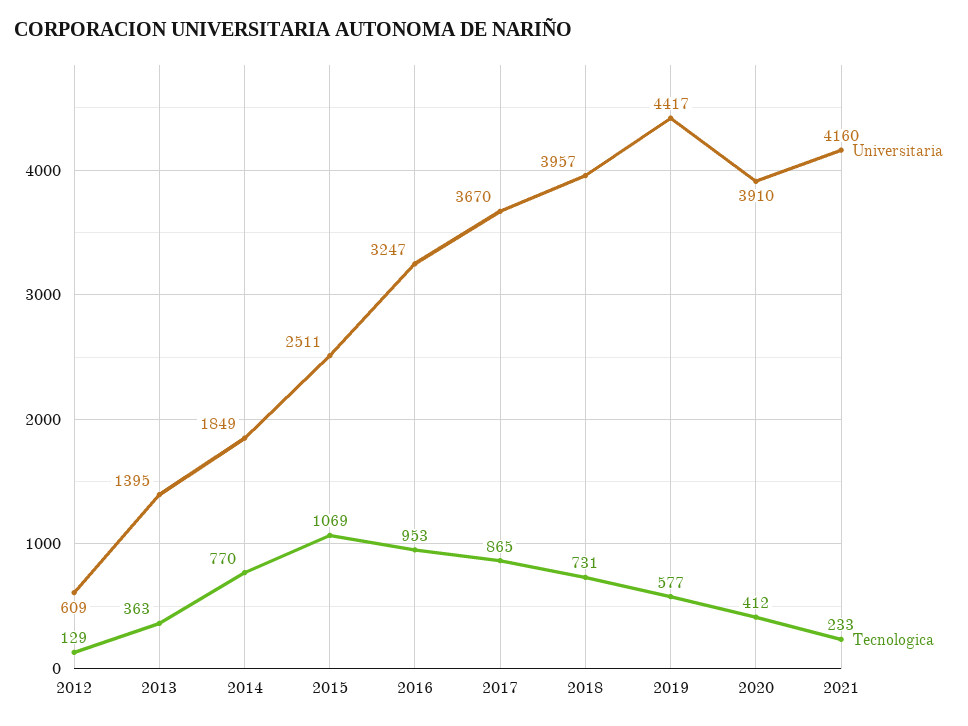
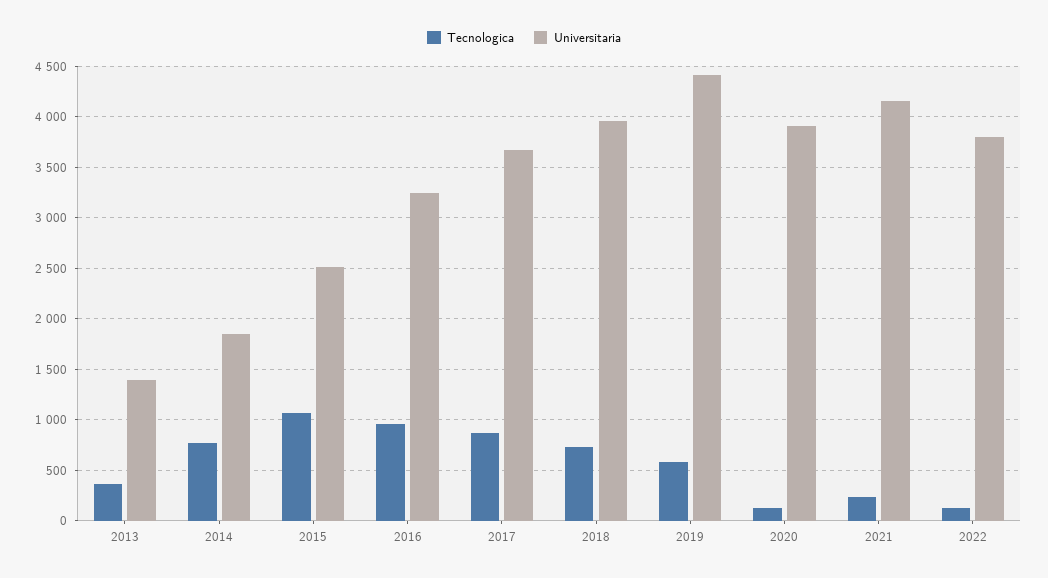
Universitaria, 2012: 609 -> none
Tecnologica, 2012: 129 -> none
Tecnologica, 2020: 412 -> 100
Tecnologica, 2022: none -> 100
Universitaria, 2022: none -> 3800

